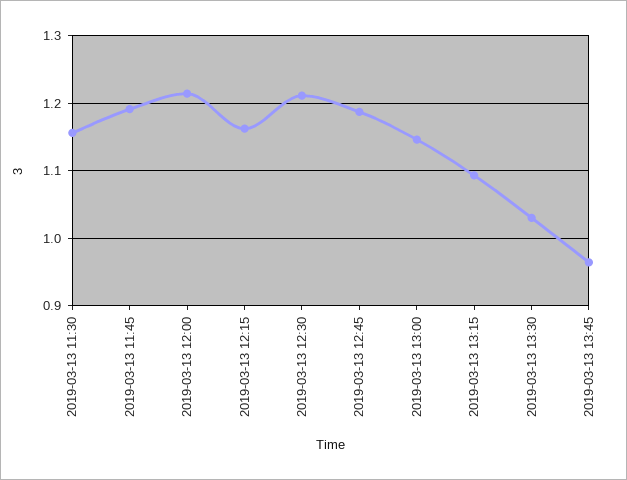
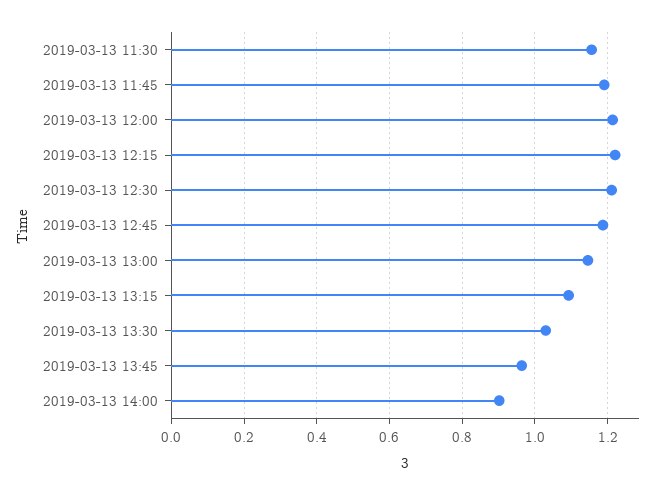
2019-03-13 12:15: 1.16 -> 1.22
2019-03-13 14:00: none -> 0.9

